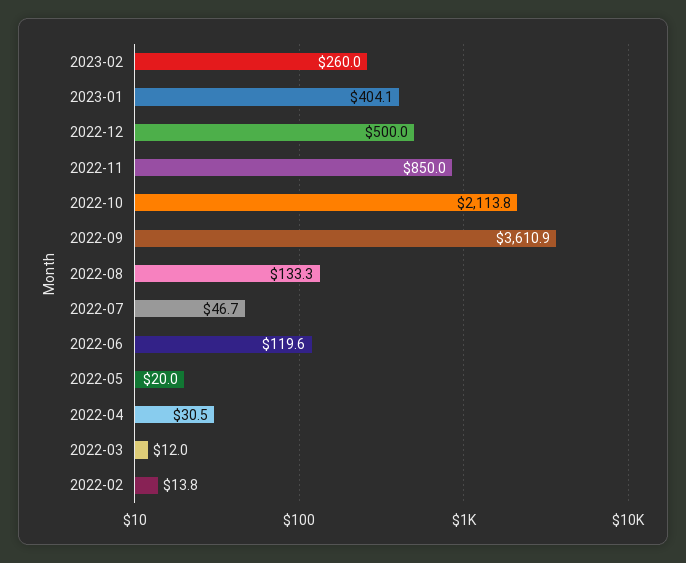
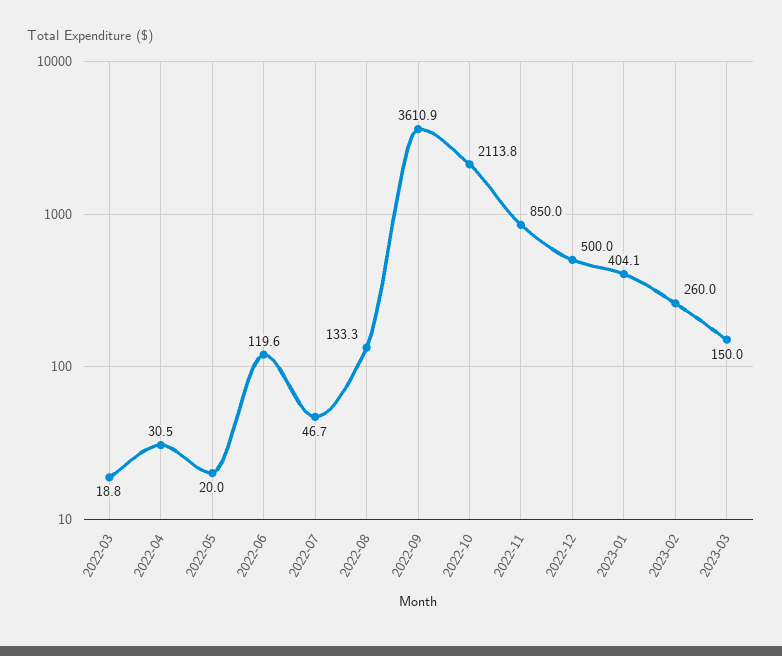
2022-03: 12 -> 18.8
2022-02: 13.8 -> none
2023-03: none -> 150

